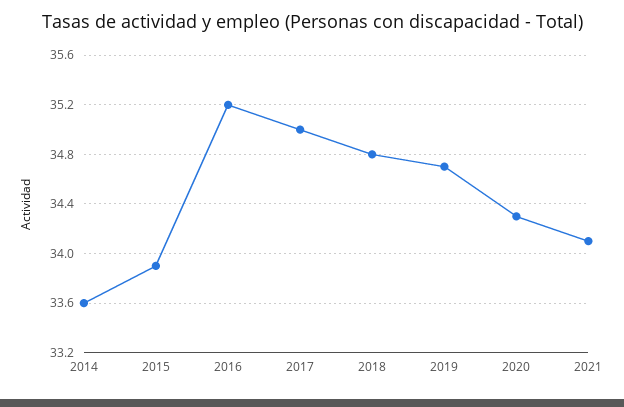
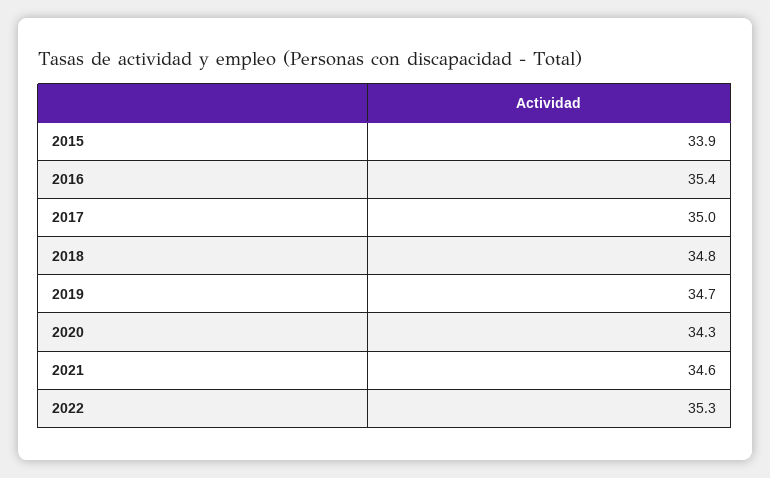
2014: 33.6 -> none
2016: 35.2 -> 35.4
2021: 34.1 -> 34.6
2022: none -> 35.3

